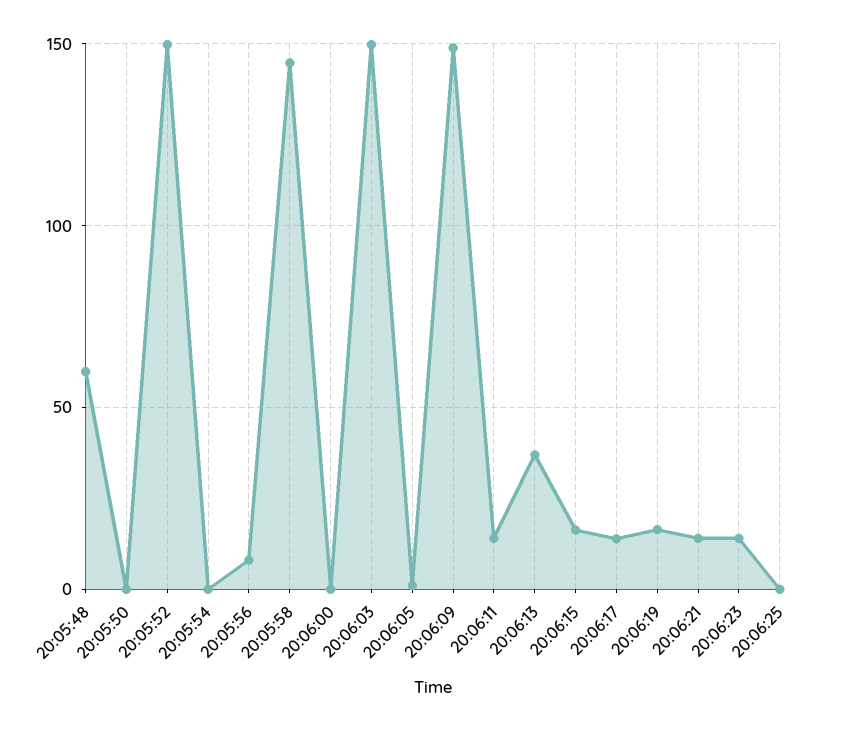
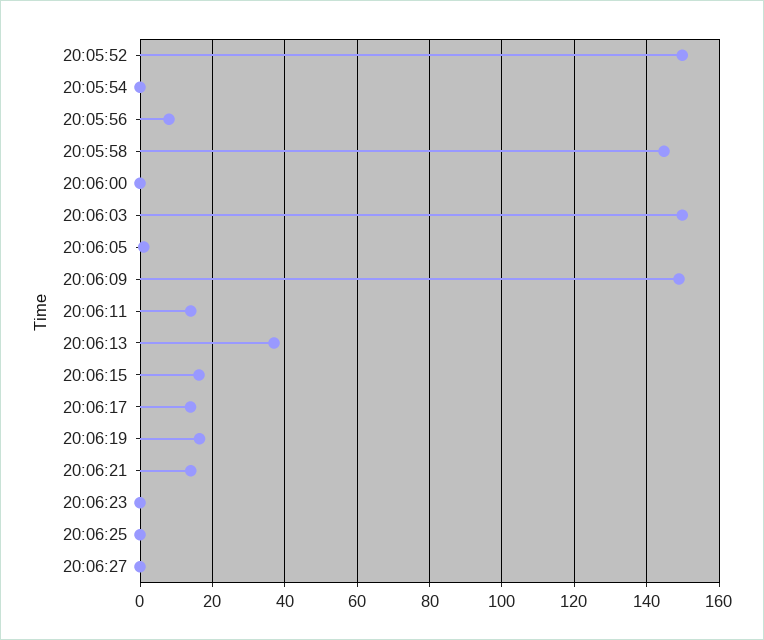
20:05:48: 60 -> none
20:05:50: 0 -> none
20:06:23: 15 -> 0
20:06:27: none -> 0

